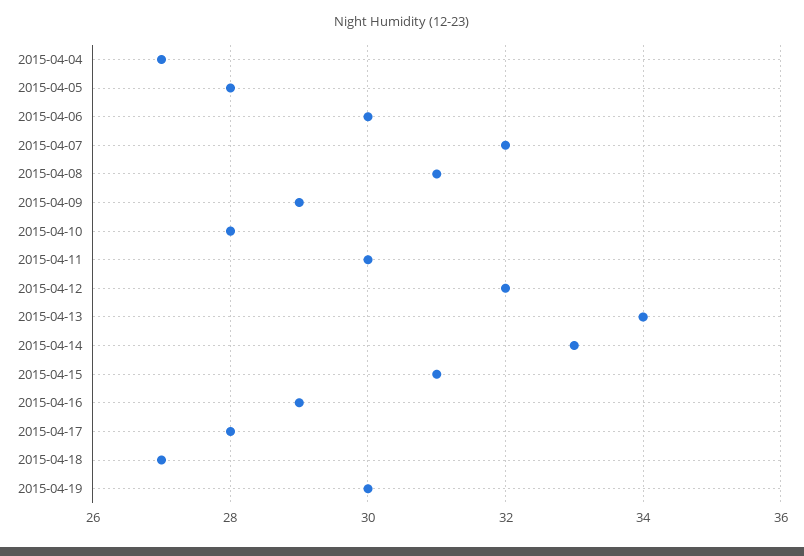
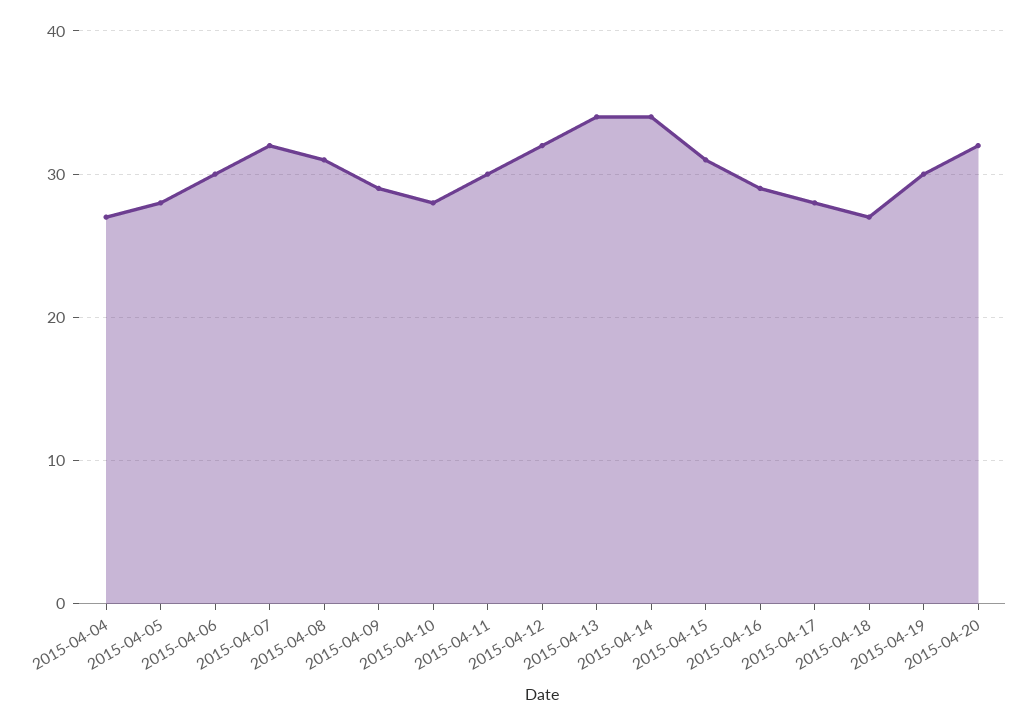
2015-04-14: 33 -> 34
2015-04-20: none -> 32

